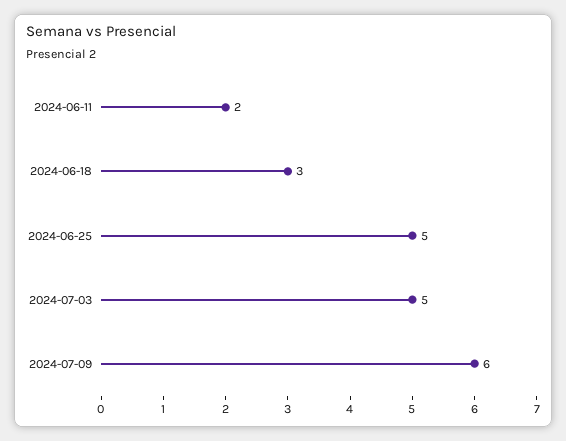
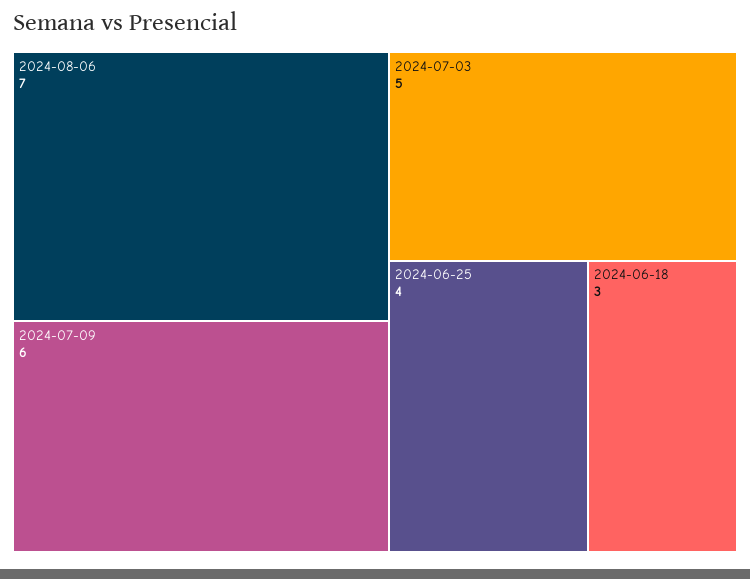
2024-06-11: 2 -> none
2024-06-25: 5 -> 4
2024-08-06: none -> 7

